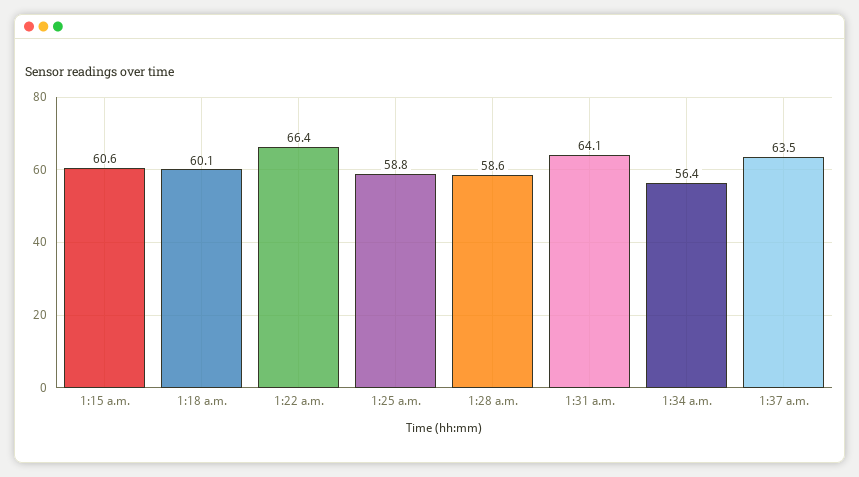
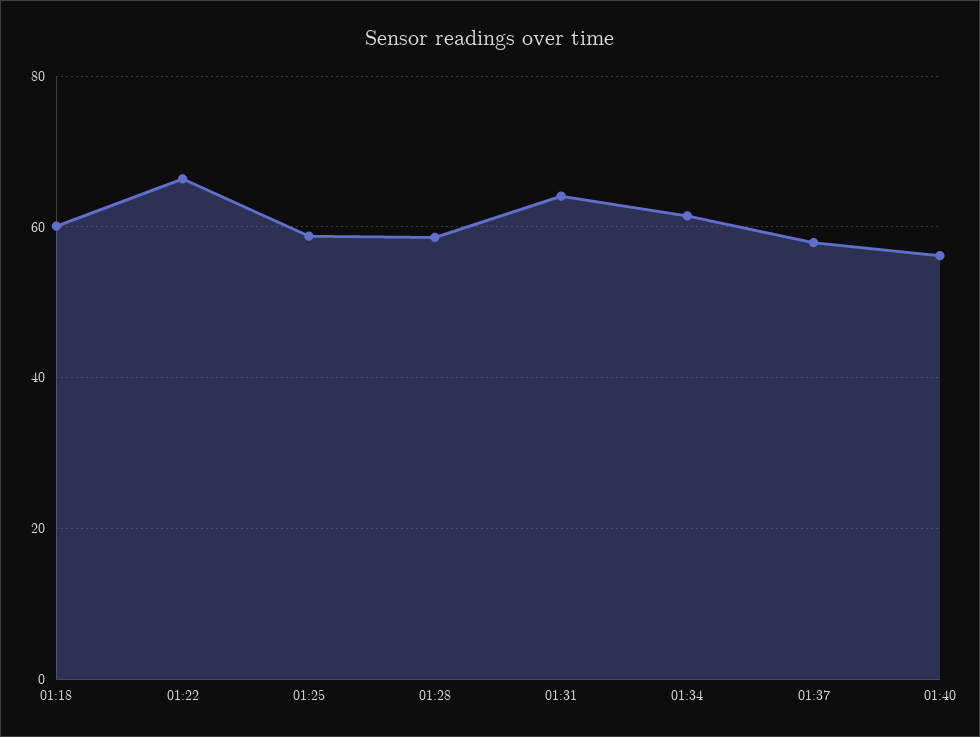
1:15 a.m.: 60.6 -> none
1:34 a.m.: 56.4 -> 62
1:37 a.m.: 63.5 -> 58
01:40: none -> 56

